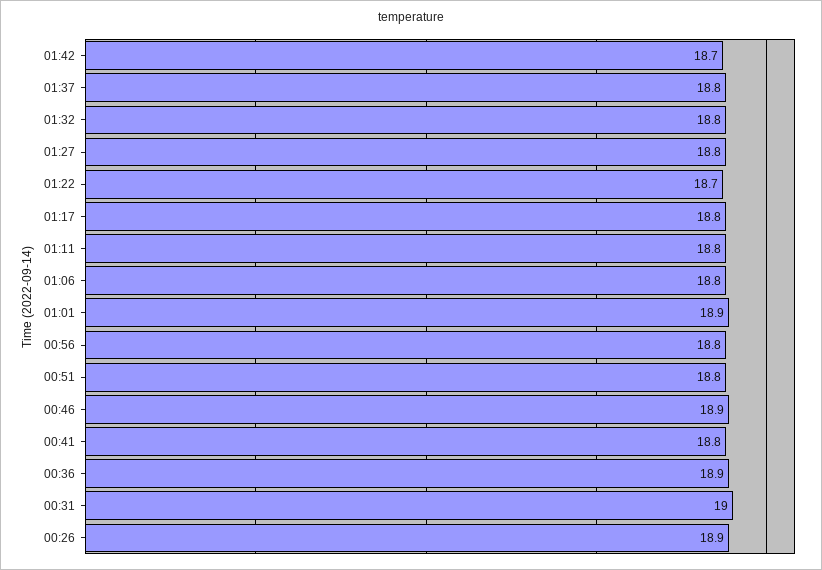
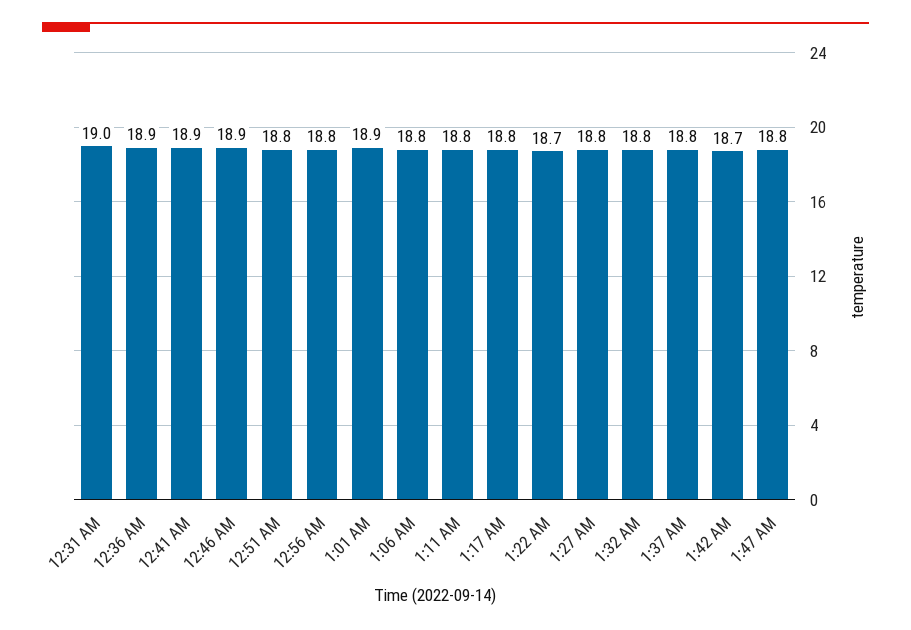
00:41: 18.8 -> 18.9
00:26: 18.9 -> none
1:47 AM: none -> 18.8

